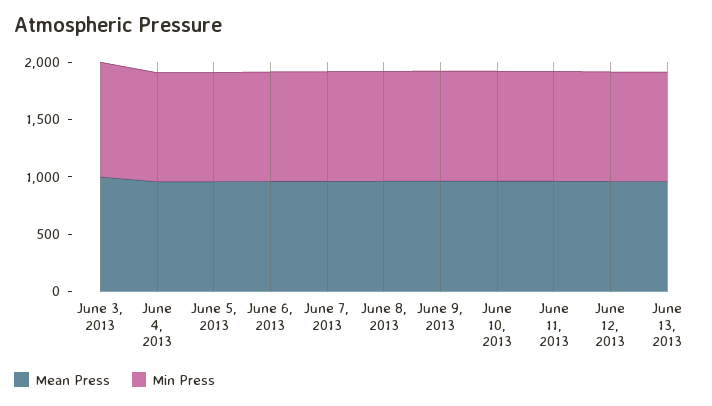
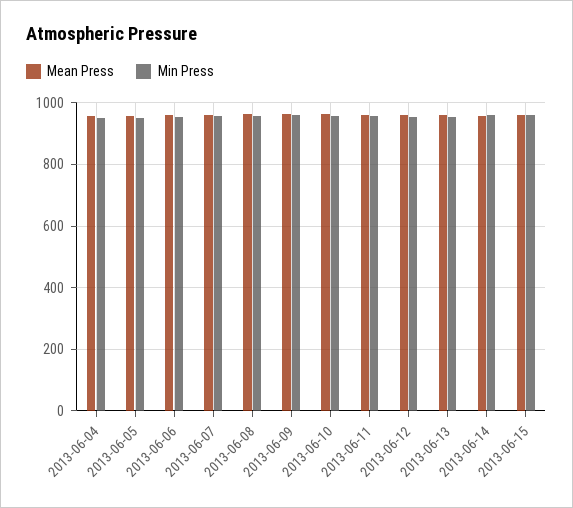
Mean Press, June 3, 2013: 1000 -> none
Min Press, June 3, 2013: 1000 -> none
Mean Press, 2013-06-14: none -> 960
Min Press, 2013-06-14: none -> 960
Mean Press, 2013-06-15: none -> 960
Min Press, 2013-06-15: none -> 960

